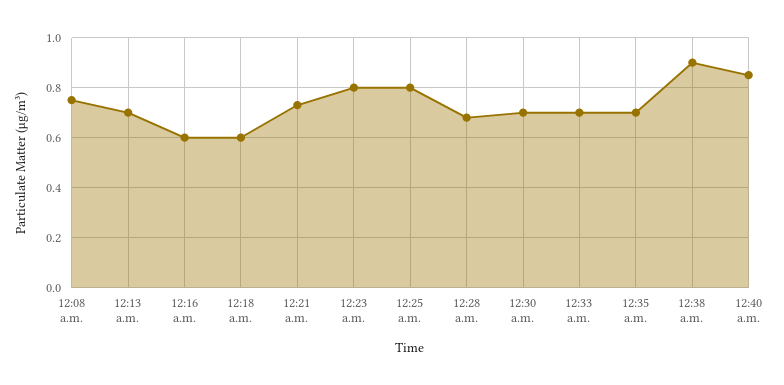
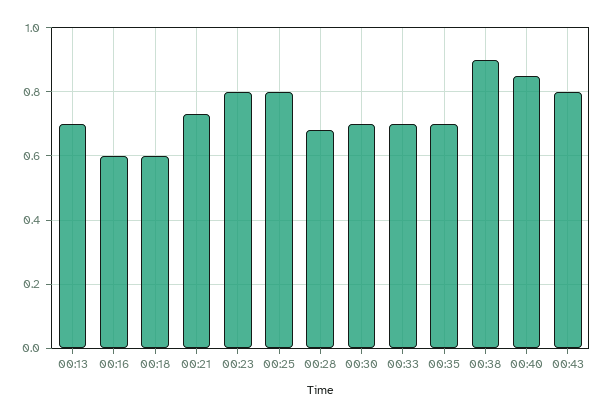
12:08 a.m.: 0.75 -> none
00:43: none -> 0.8

